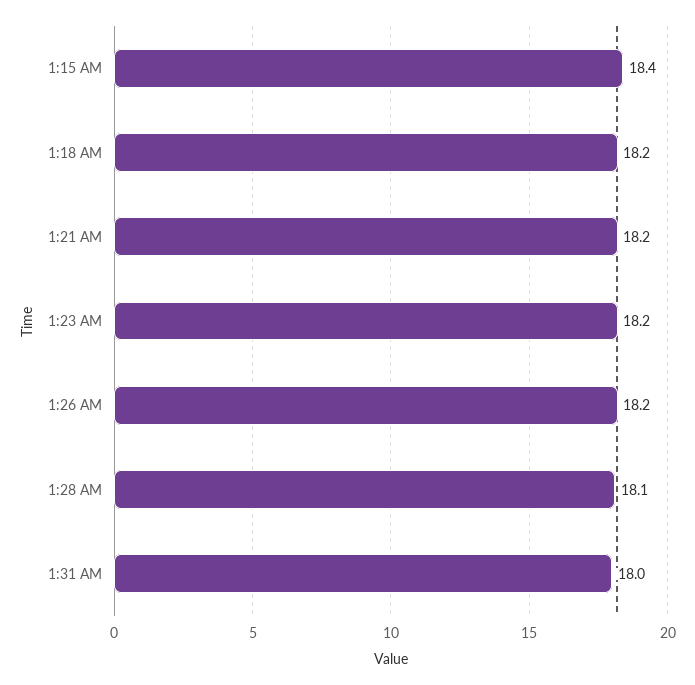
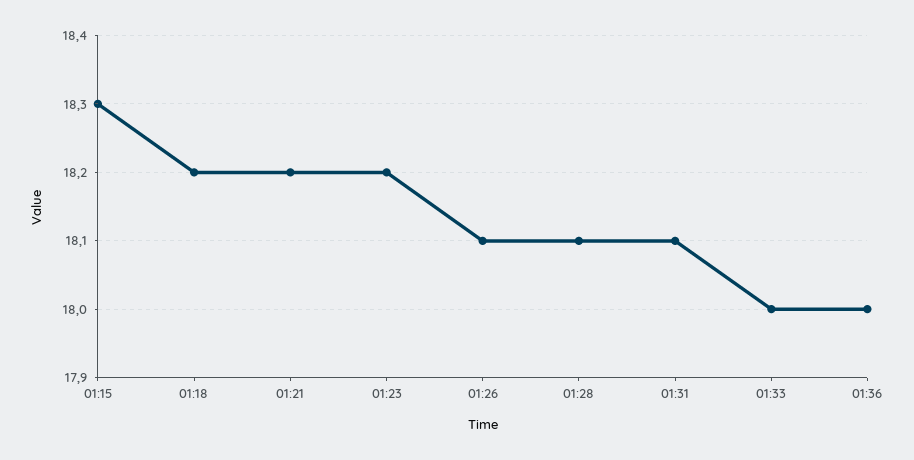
1:15 AM: 18.4 -> 18.3
1:26 AM: 18.2 -> 18.1
1:31 AM: 18 -> 18.1
01:33: none -> 18
01:36: none -> 18

